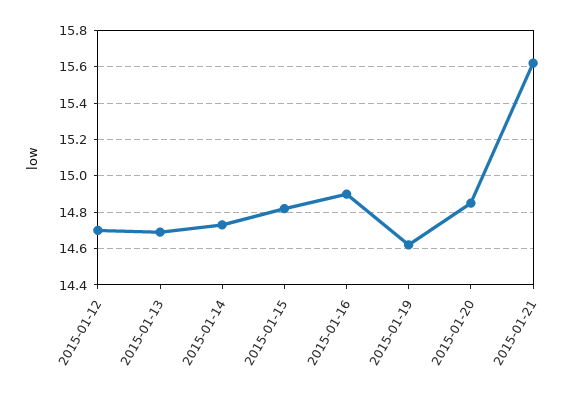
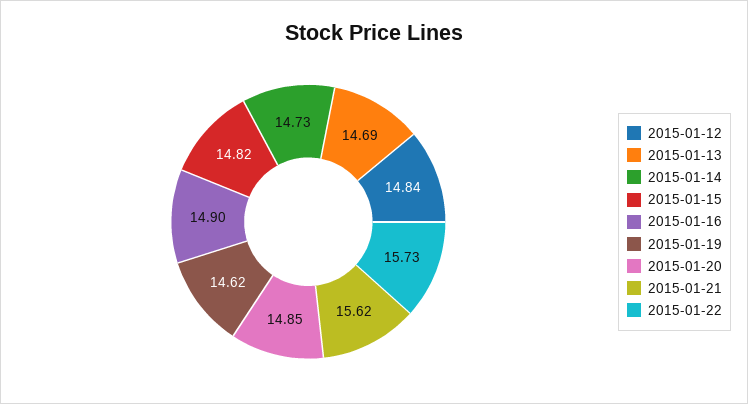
2015-01-12: 14.7 -> 14.84
2015-01-22: none -> 15.73

